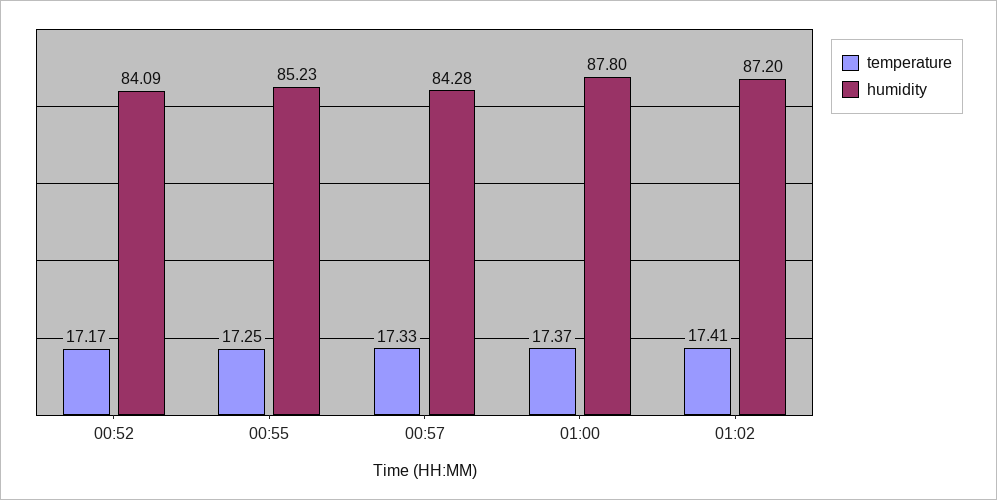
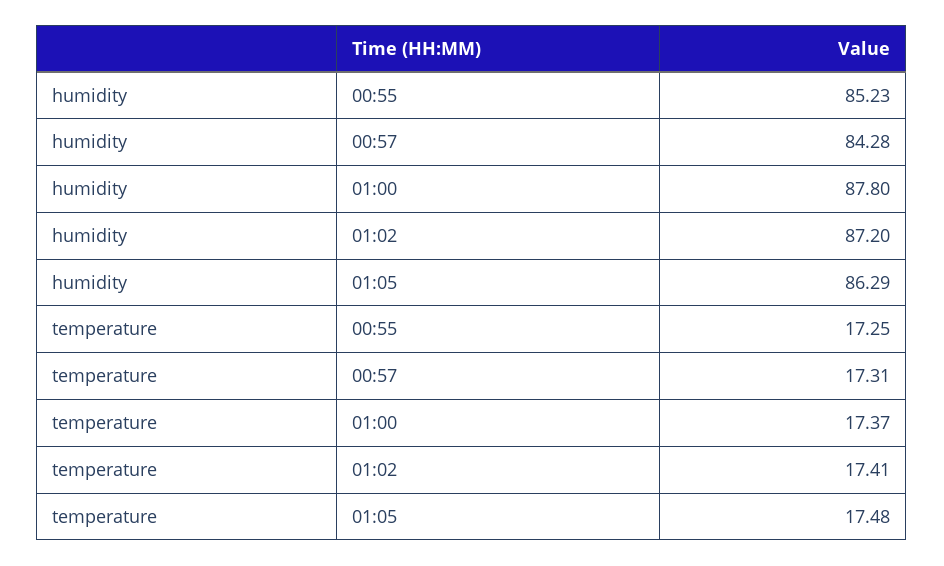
temperature, 00:52: 17.17 -> none
humidity, 00:52: 84.09 -> none
temperature, 00:57: 17.33 -> 17.31
humidity, 01:05: none -> 86.29
temperature, 01:05: none -> 17.48

